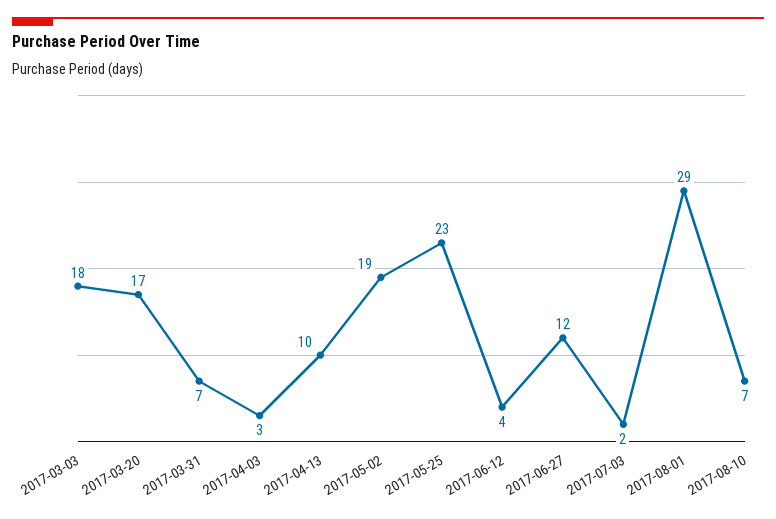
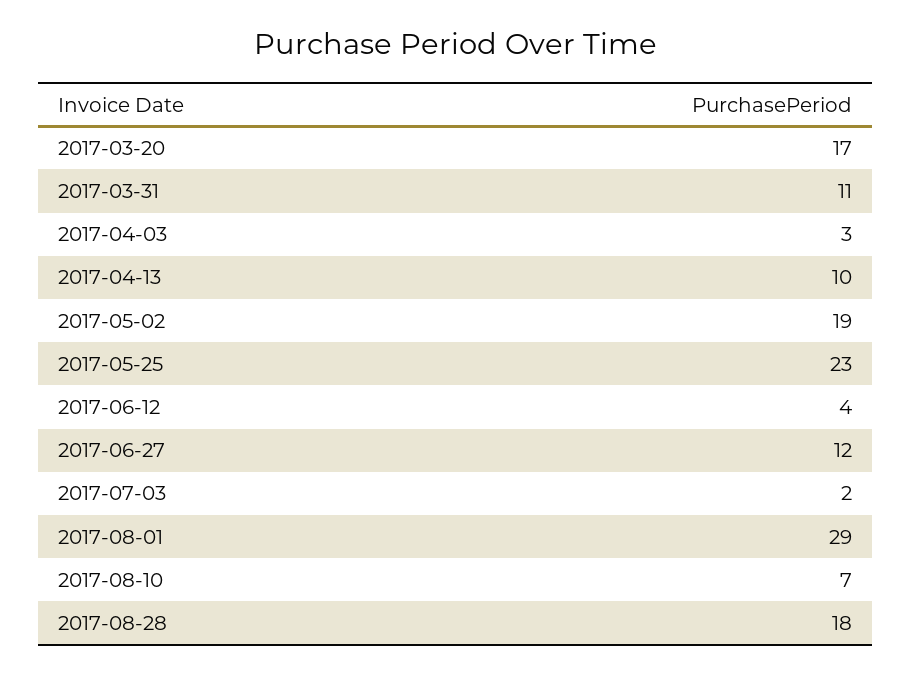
2017-03-03: 18 -> none
2017-03-31: 7 -> 11
2017-08-28: none -> 18

